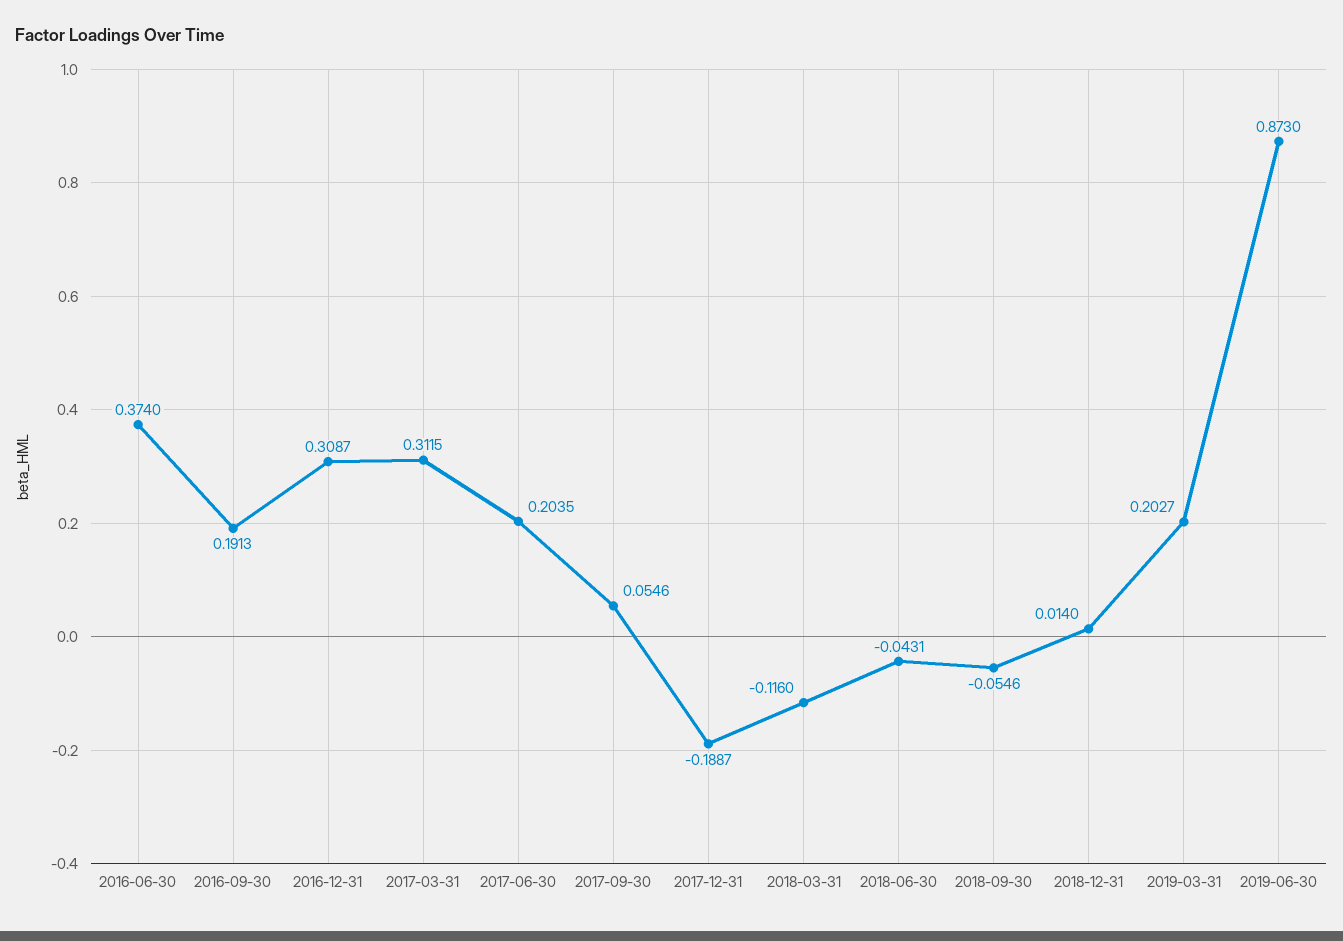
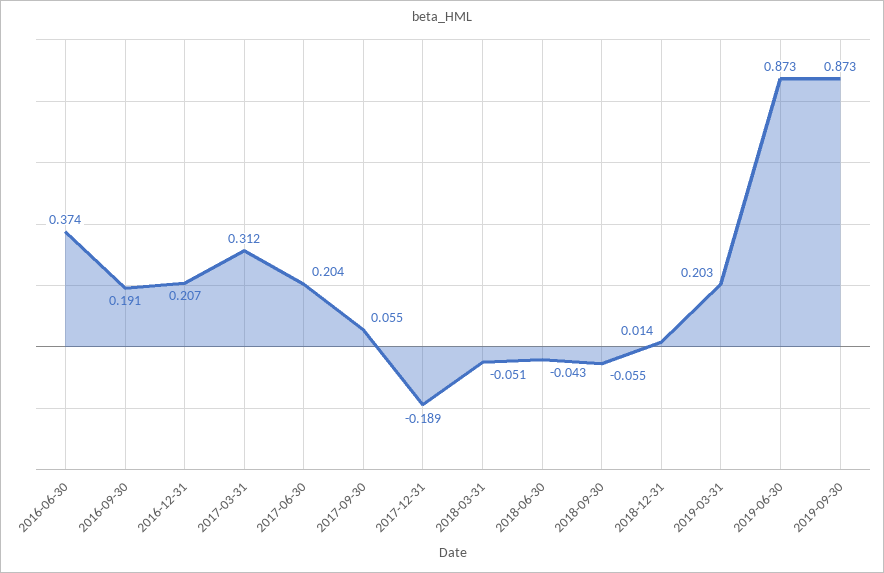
2016-12-31: 0.3087 -> 0.207
2018-03-31: -0.116 -> -0.051
2019-09-30: none -> 0.873

